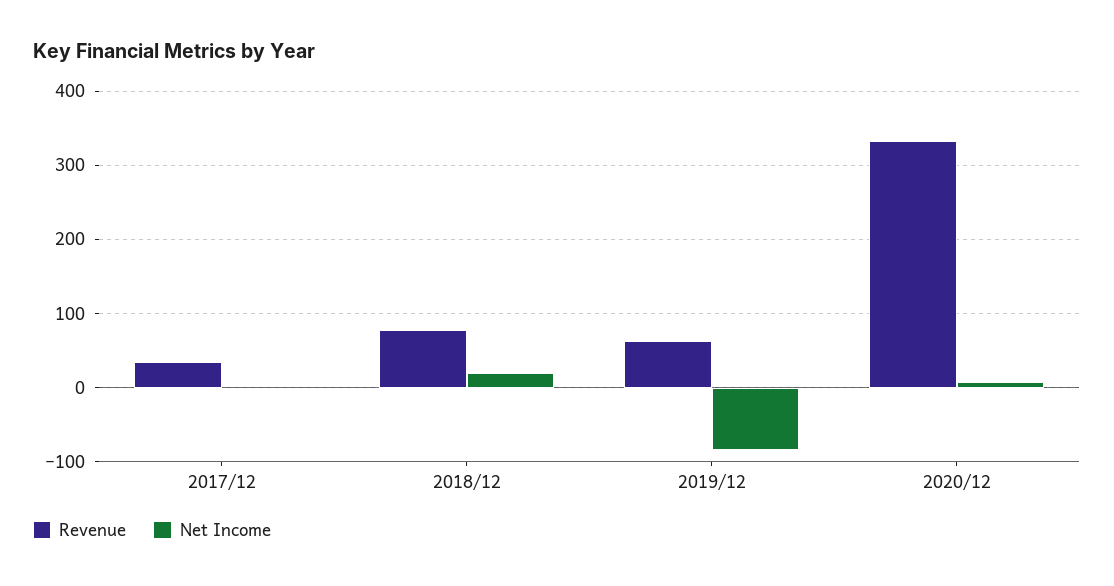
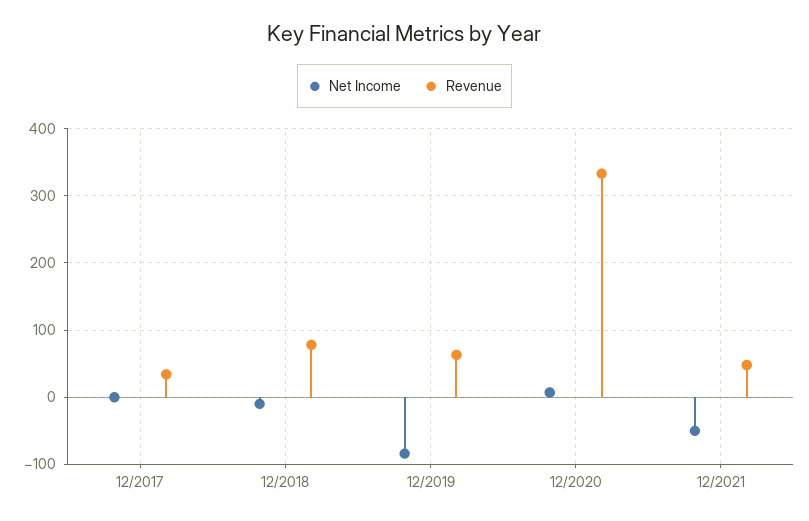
Net Income, 2018/12: 20 -> -10
Net Income, 12/2021: none -> -50
Revenue, 12/2021: none -> 50

